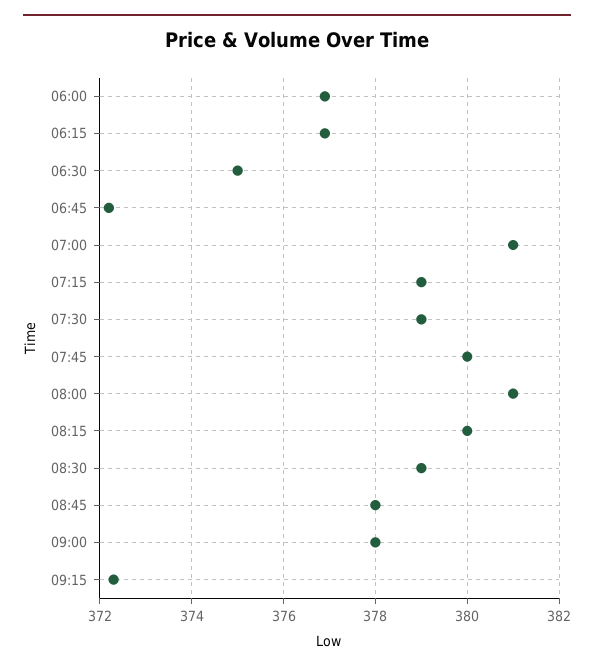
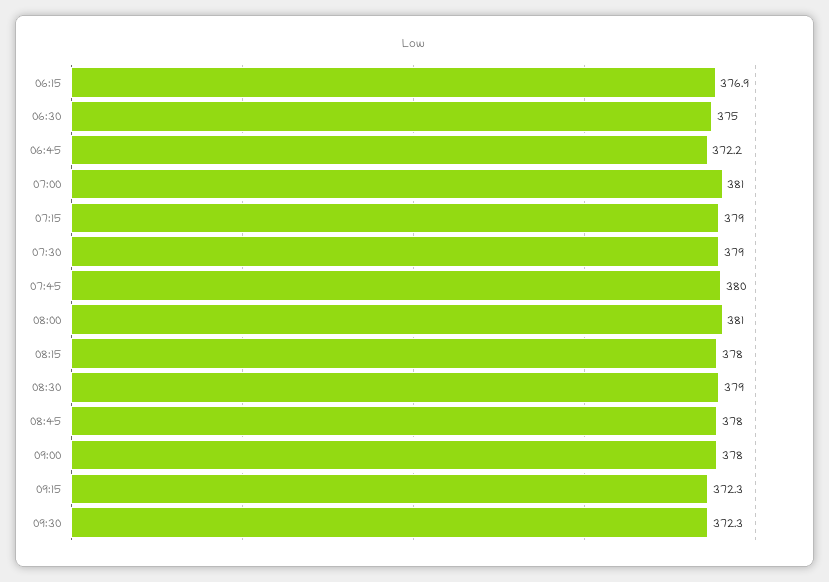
06:00: 377 -> none
08:15: 380 -> 378
09:30: none -> 372.3

